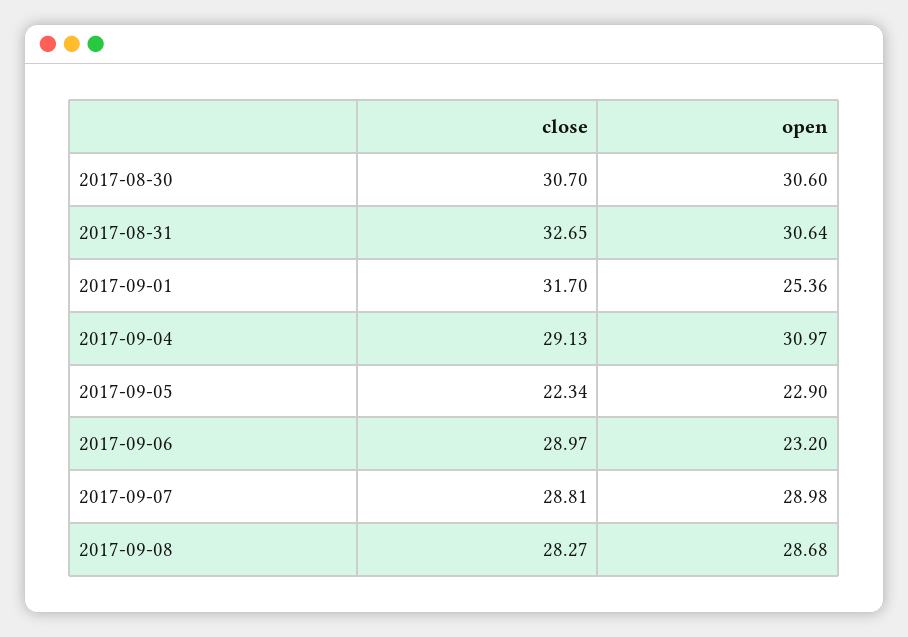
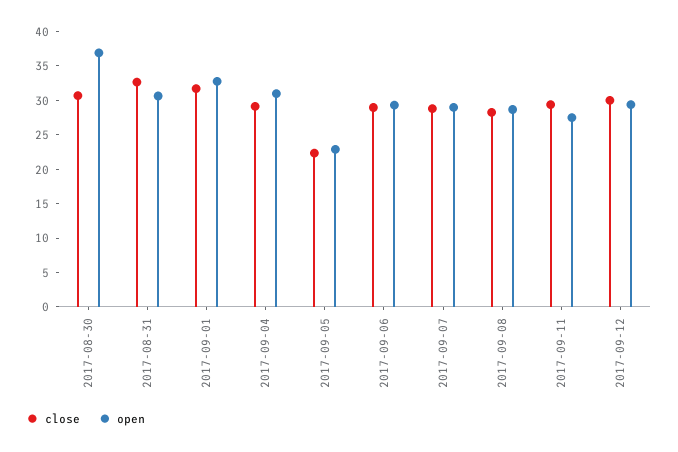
open, 2017-08-30: 30.6 -> 37.5
open, 2017-09-01: 25.36 -> 32.5
open, 2017-09-06: 23.2 -> 30
close, 2017-09-11: none -> 30
open, 2017-09-11: none -> 27.5
close, 2017-09-12: none -> 30
open, 2017-09-12: none -> 30

